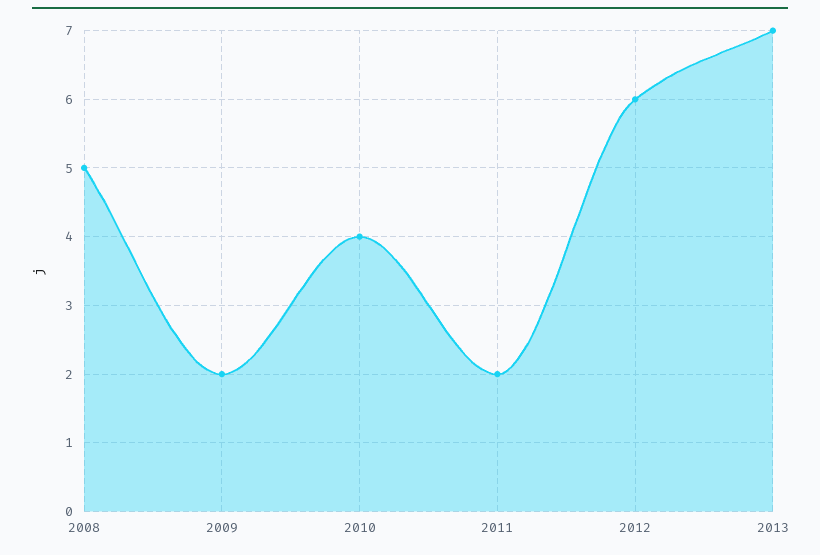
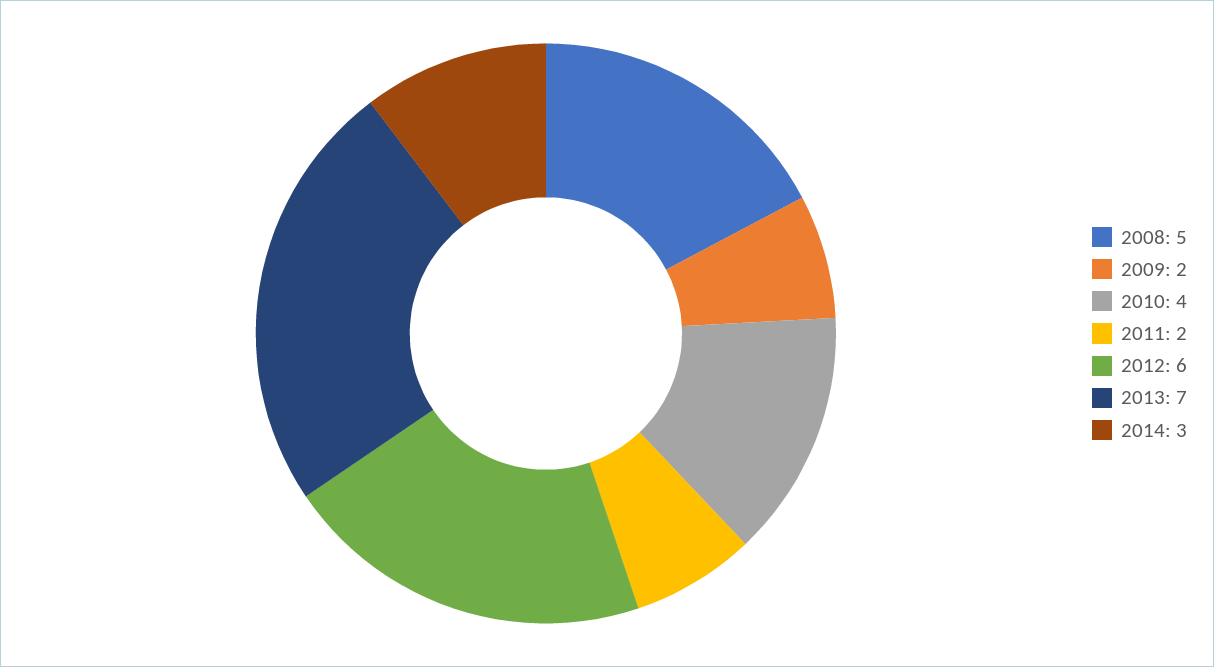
2014: none -> 3

